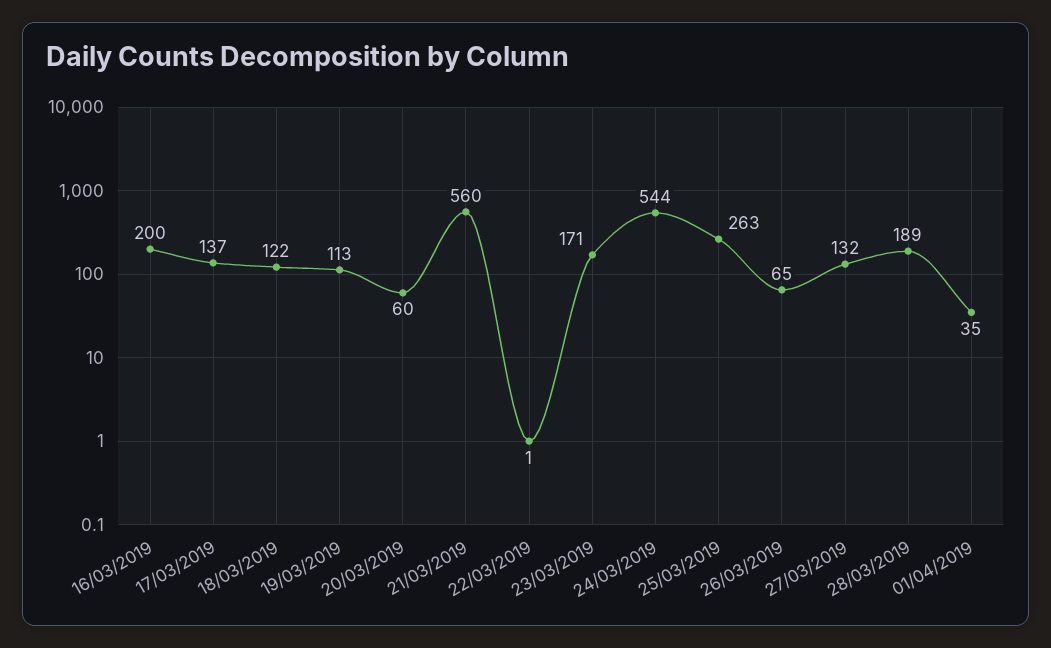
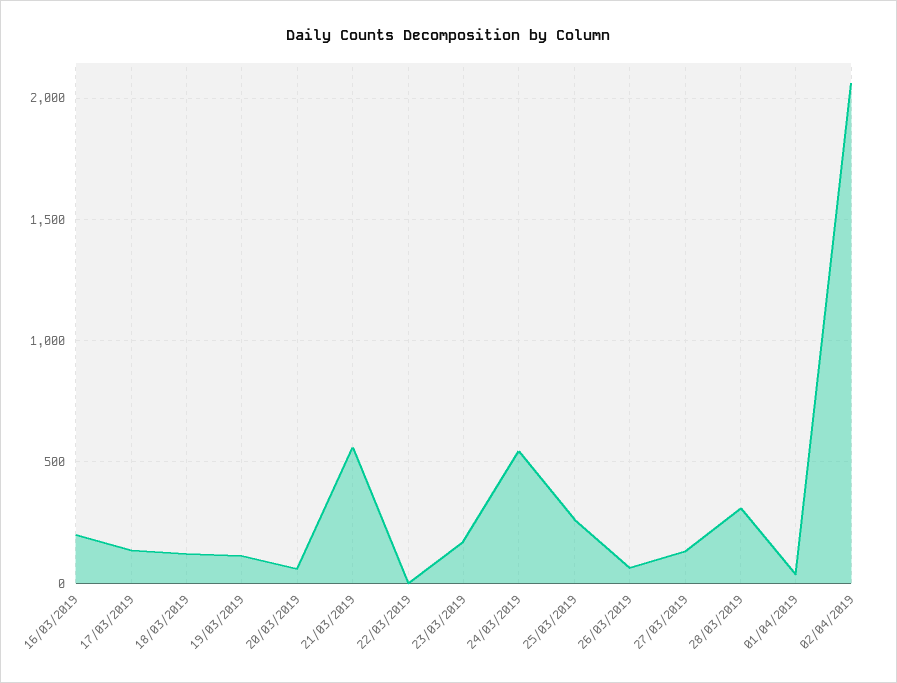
28/03/2019: 189 -> 300
02/04/2019: none -> 2050

